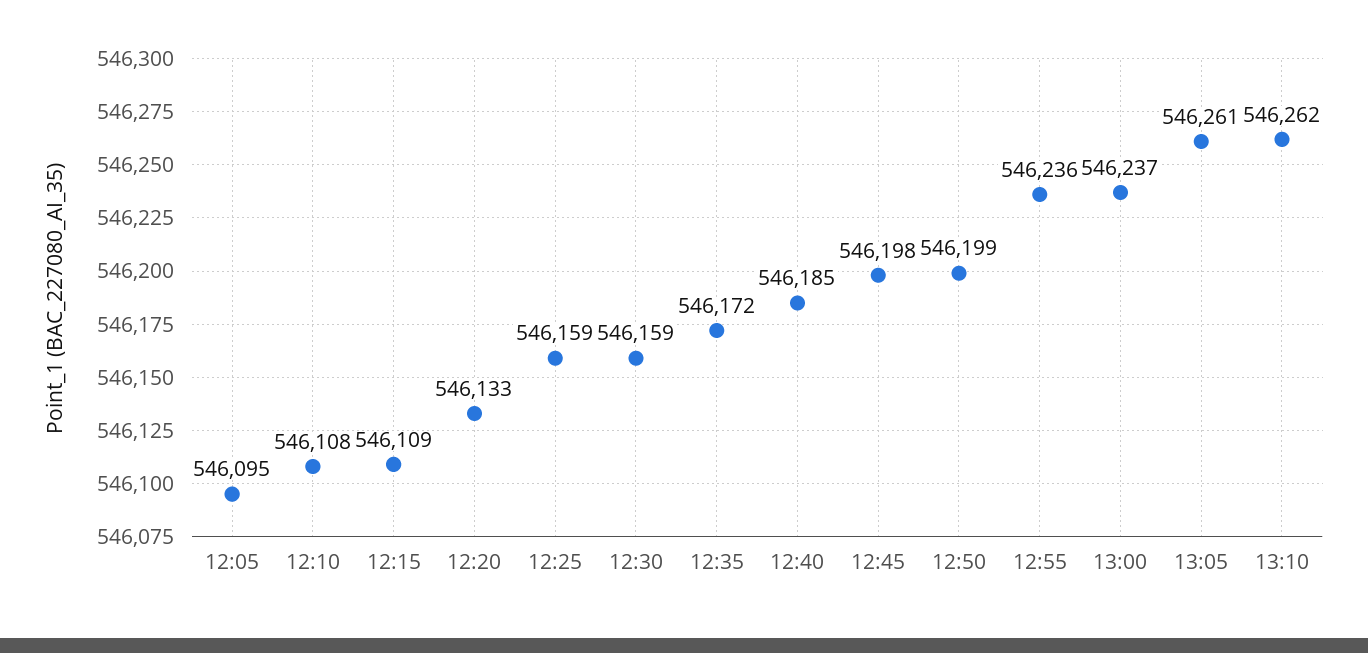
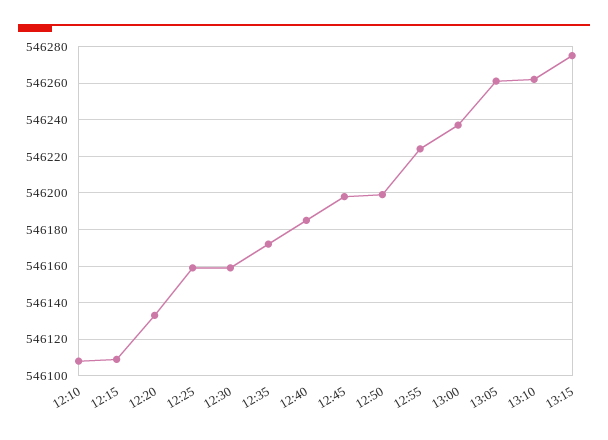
12:05: 546095 -> none
12:55: 546236 -> 546225
13:15: none -> 546275

